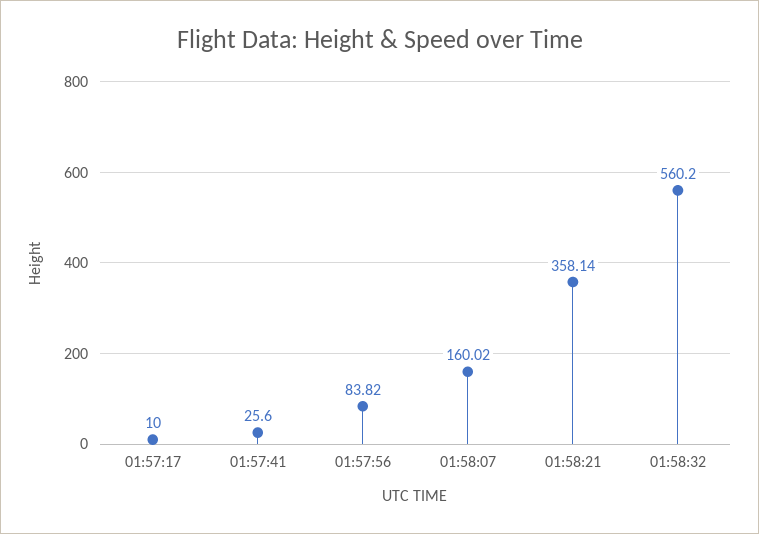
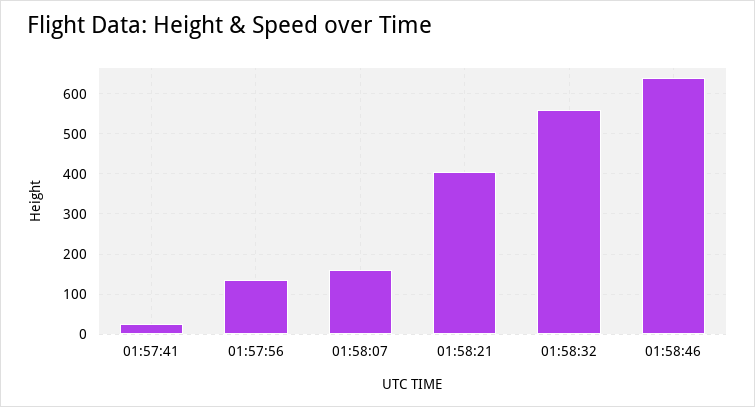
01:57:17: 10 -> none
01:57:56: 83.82 -> 140
01:58:21: 358.14 -> 400
01:58:46: none -> 640

